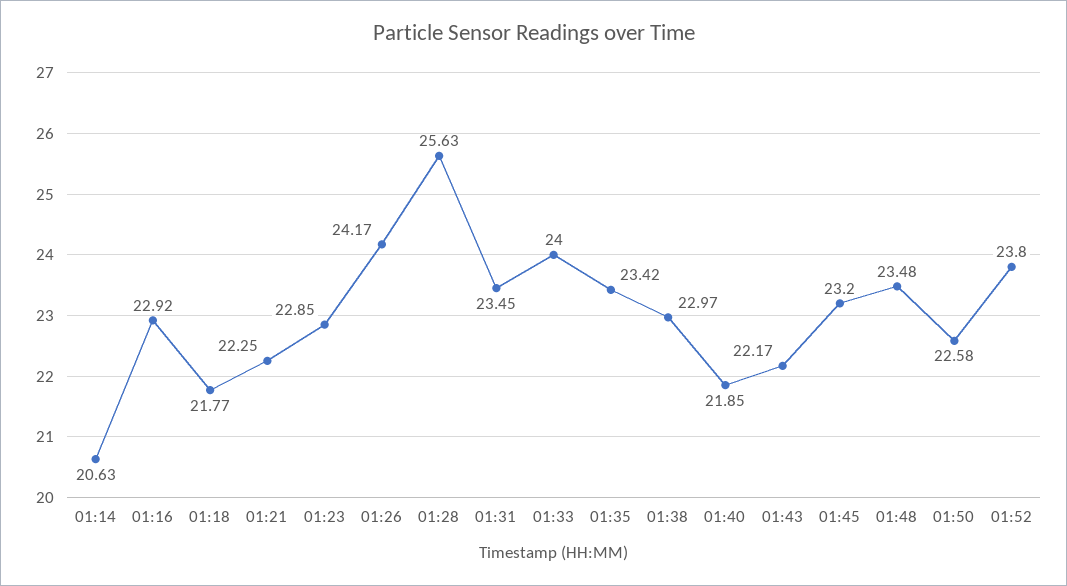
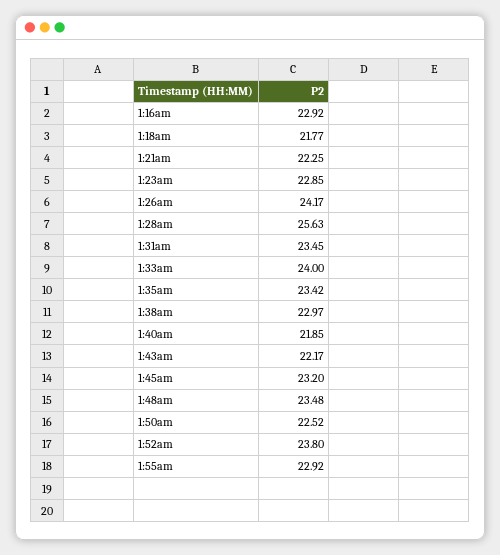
01:14: 20.63 -> none
01:50: 22.58 -> 22.52
1:55am: none -> 22.92

